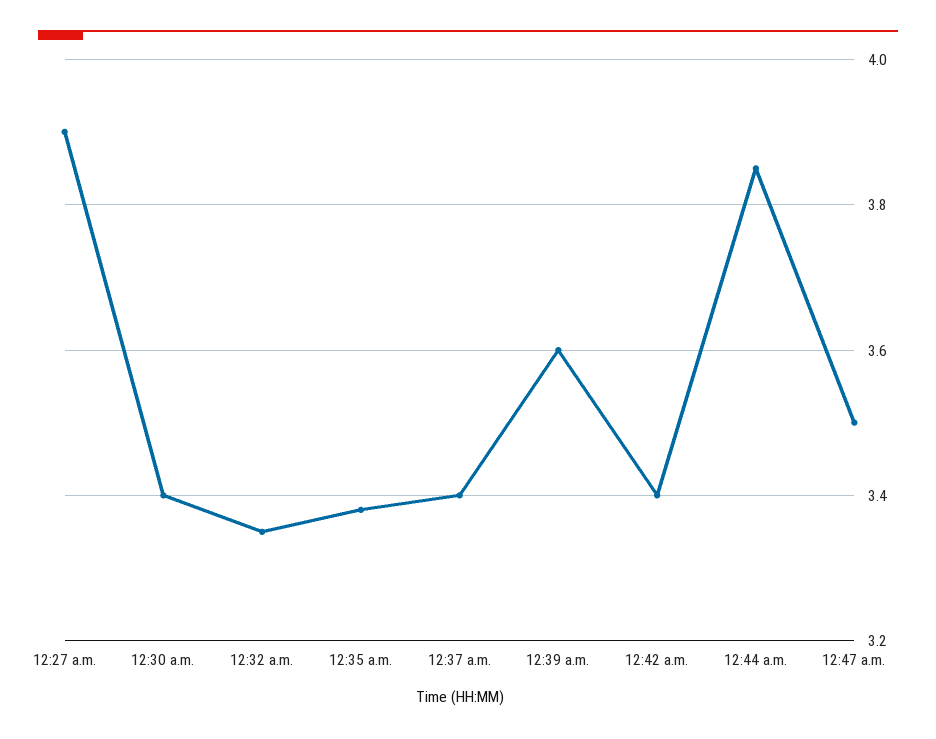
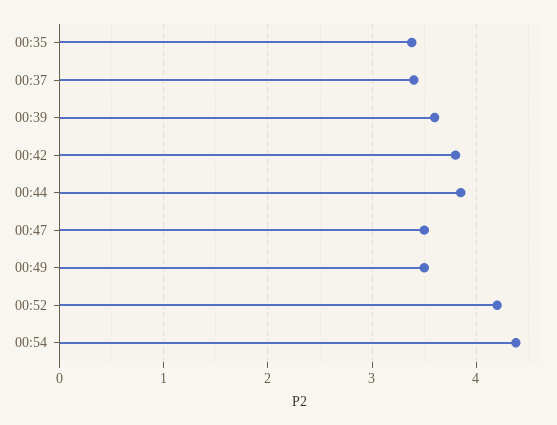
12:27 a.m.: 3.9 -> none
12:30 a.m.: 3.4 -> none
12:32 a.m.: 3.35 -> none
12:42 a.m.: 3.4 -> 3.8
00:49: none -> 3.5
00:52: none -> 4.2
00:54: none -> 4.4

